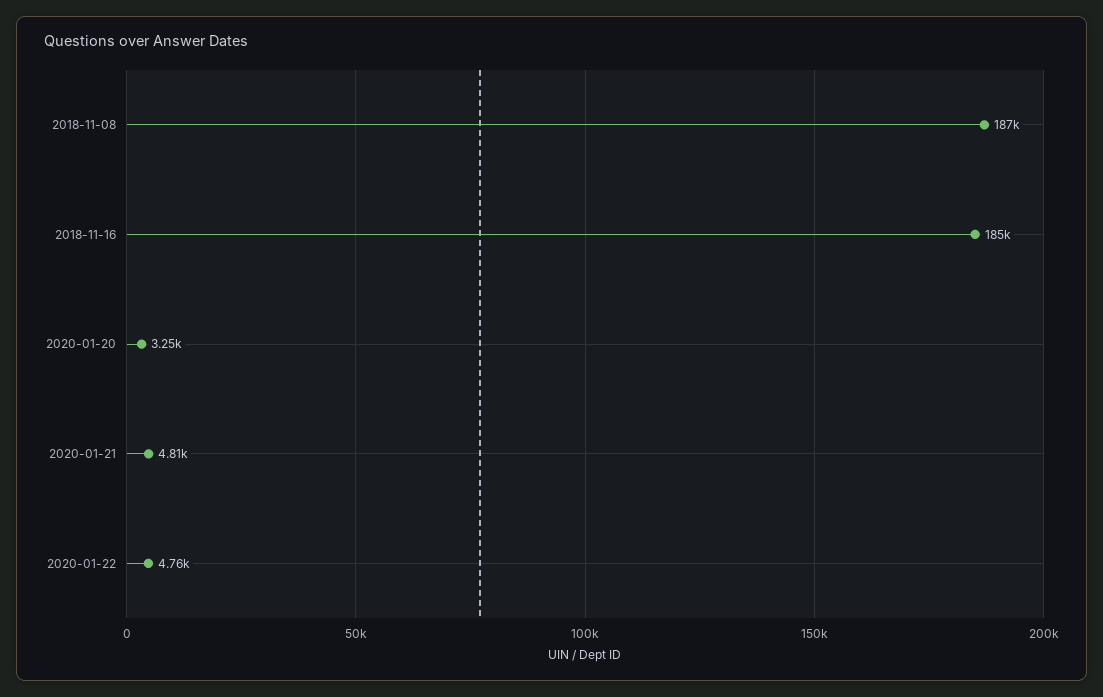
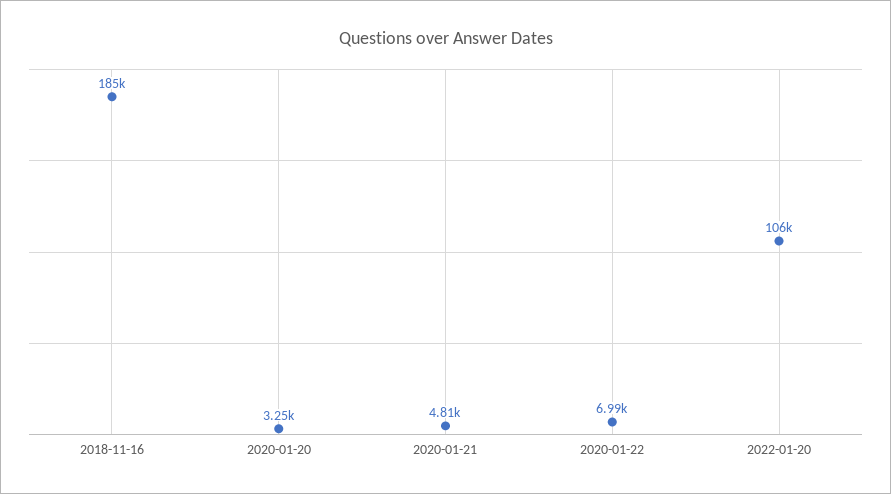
2018-11-08: 187000 -> none
2020-01-22: 4760 -> 6990
2022-01-20: none -> 106000

